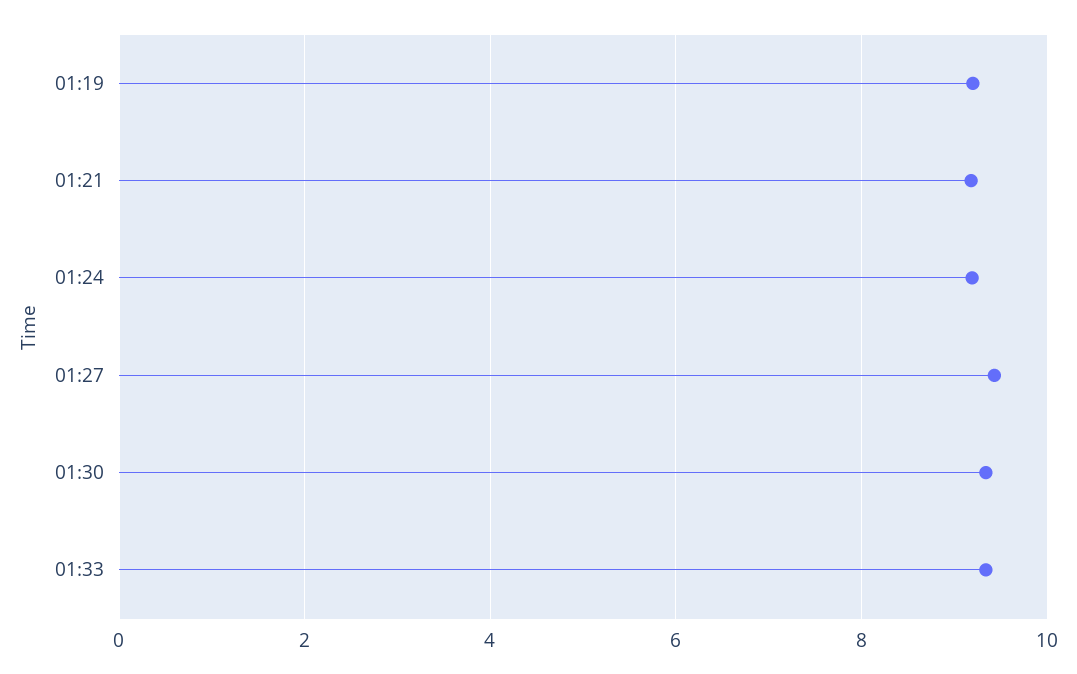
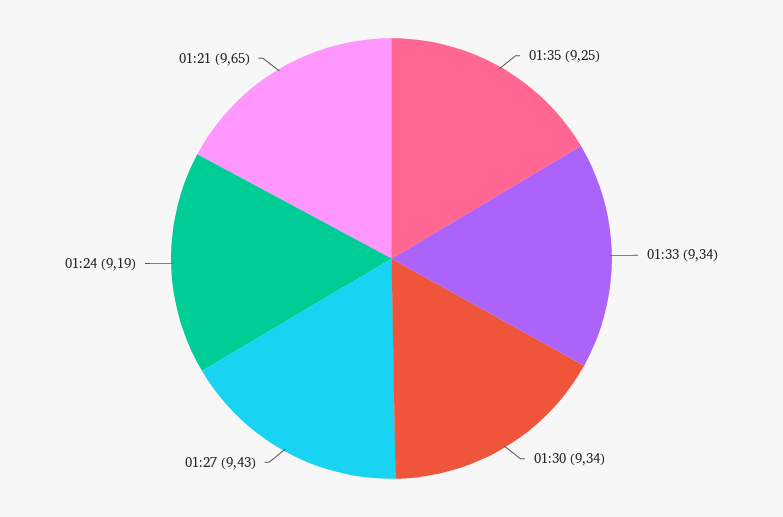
01:19: 9.2 -> none
01:21: 9.2 -> 9.65
01:35: none -> 9.25

